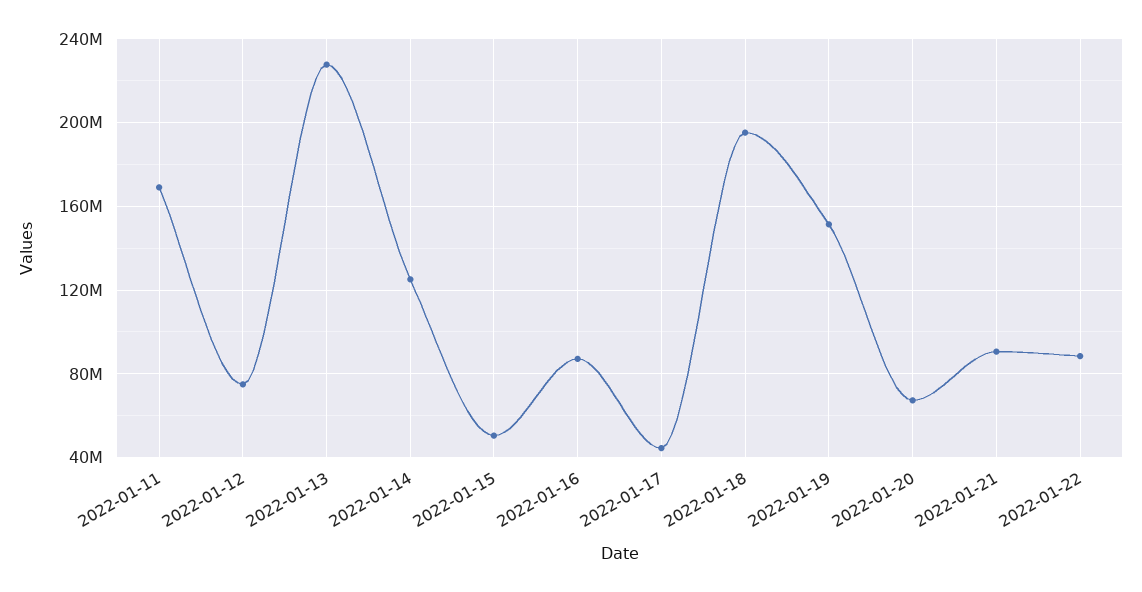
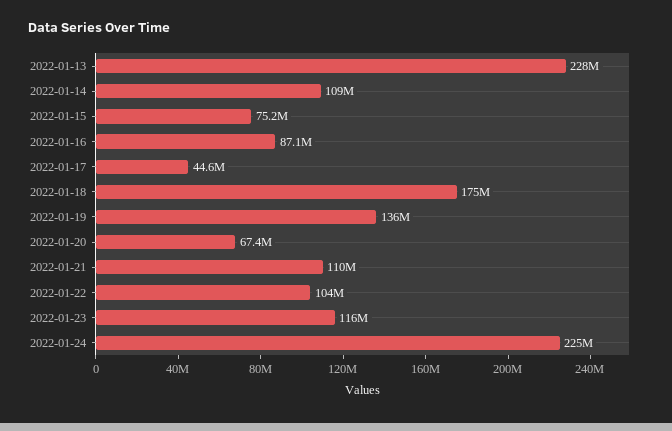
2022-01-11: 170000000 -> none
2022-01-12: 75000000 -> none
2022-01-14: 125000000 -> 109000000
2022-01-15: 50000000 -> 75200000
2022-01-18: 195000000 -> 175000000
2022-01-19: 150000000 -> 136000000
2022-01-21: 90000000 -> 110000000
2022-01-22: 90000000 -> 104000000
2022-01-23: none -> 116000000
2022-01-24: none -> 225000000

